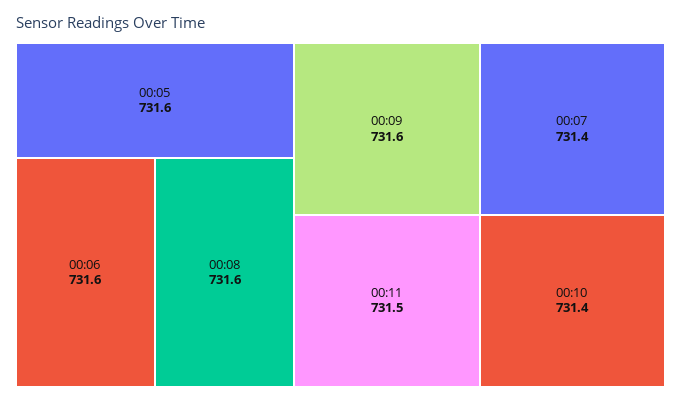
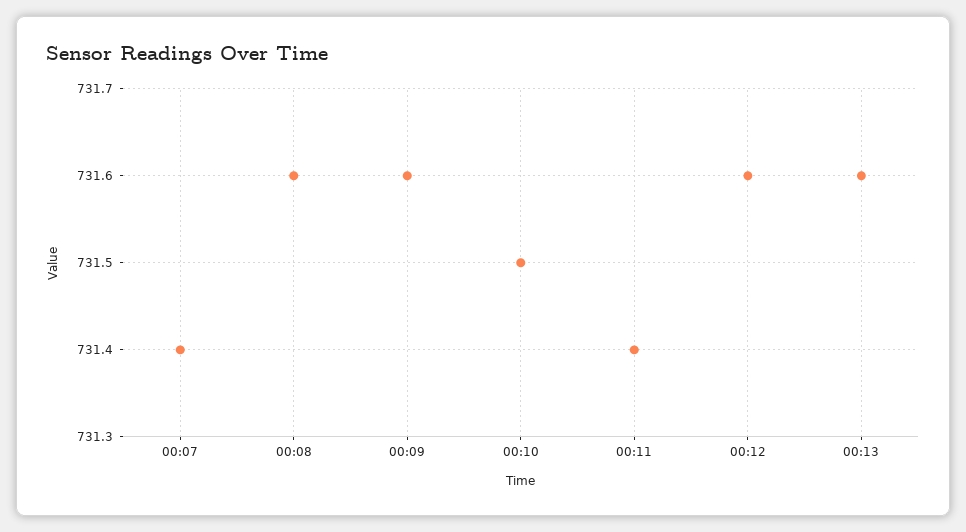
00:05: 731.6 -> none
00:06: 731.6 -> none
00:11: 731.5 -> 731.4
00:10: 731.4 -> 731.5
00:12: none -> 731.6
00:13: none -> 731.6

